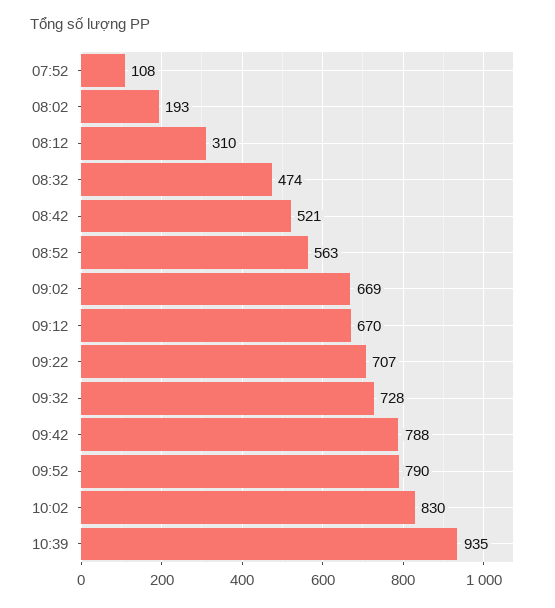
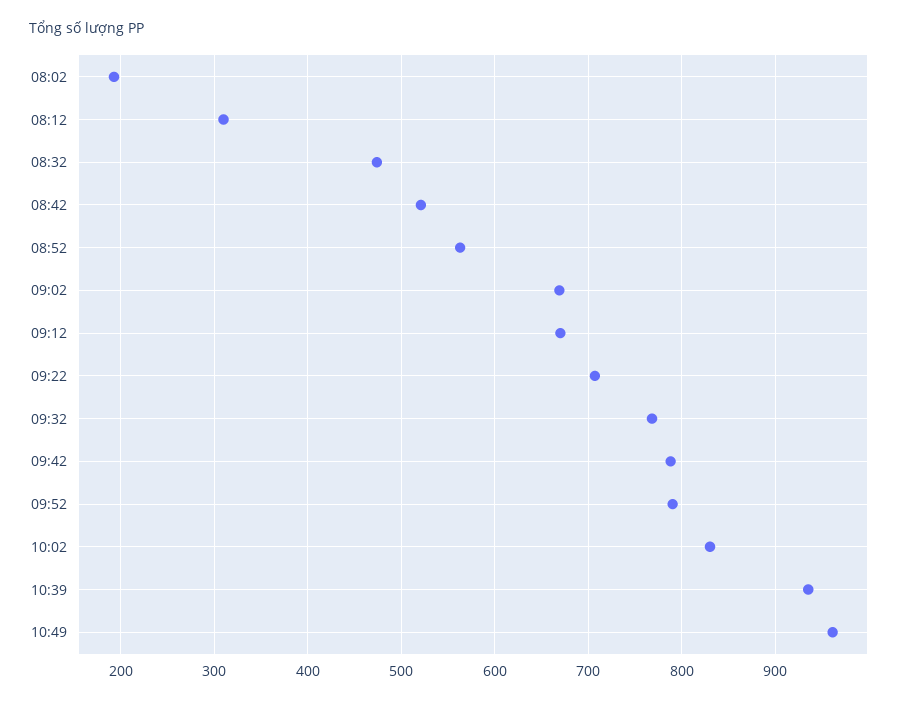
07:52: 108 -> none
09:32: 728 -> 770
10:49: none -> 960

